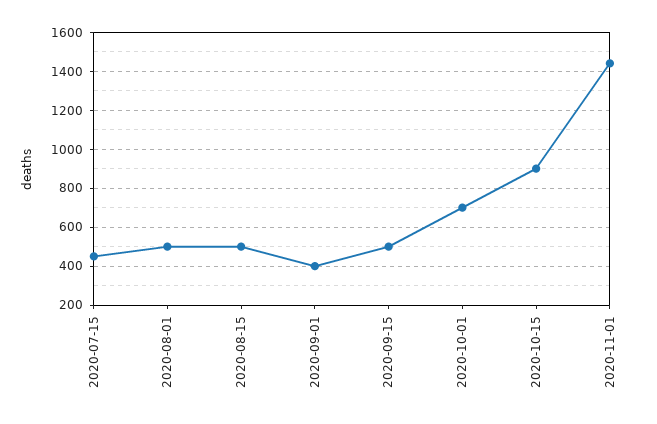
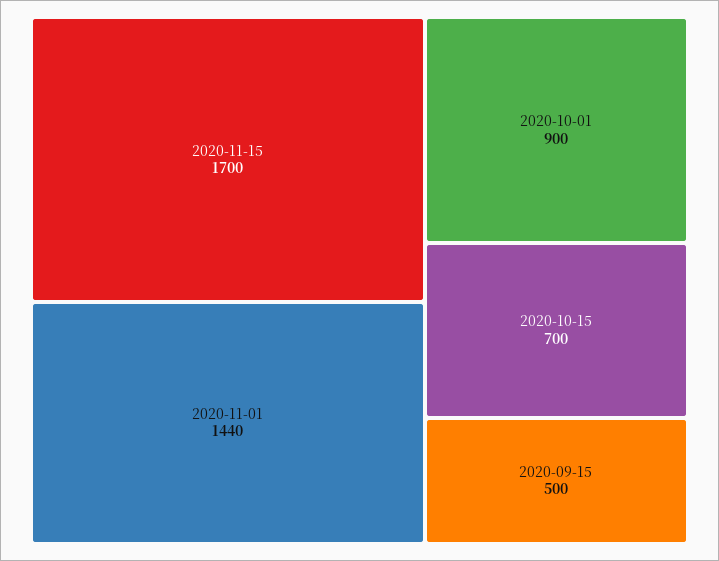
2020-07-15: 450 -> none
2020-08-01: 500 -> none
2020-08-15: 500 -> none
2020-09-01: 400 -> none
2020-10-01: 700 -> 900
2020-10-15: 900 -> 700
2020-11-15: none -> 1700

